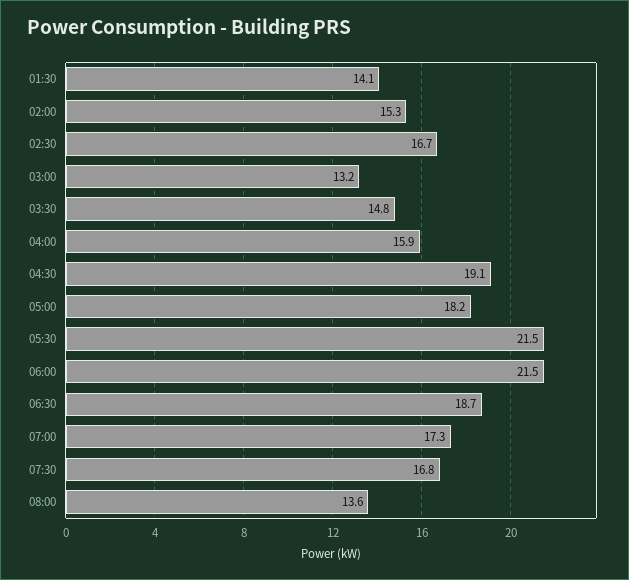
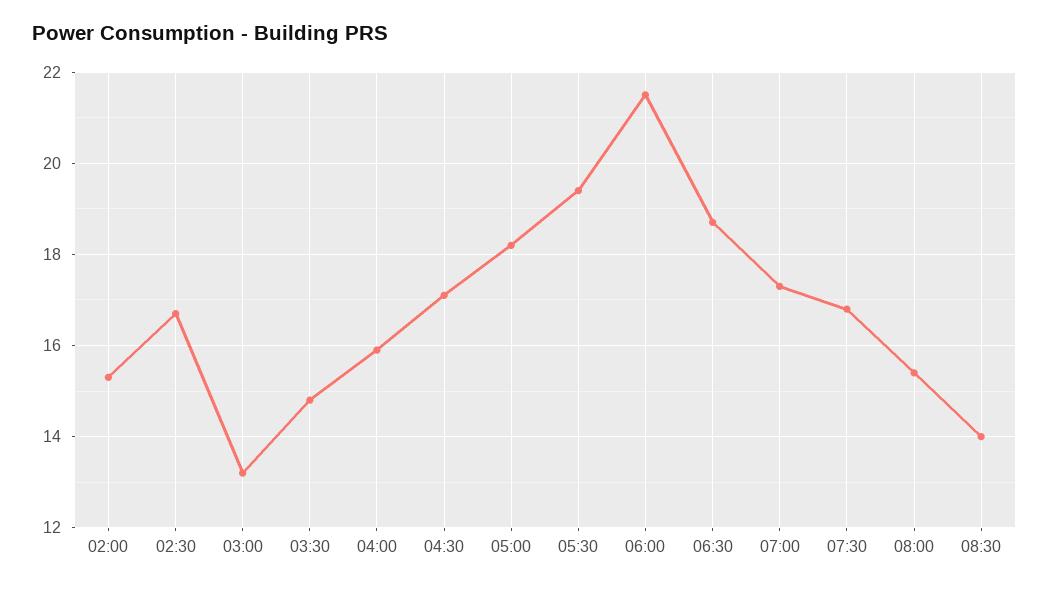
01:30: 14.1 -> none
04:30: 19.1 -> 17
05:30: 21.5 -> 19.5
08:00: 13.6 -> 15.5
08:30: none -> 14

